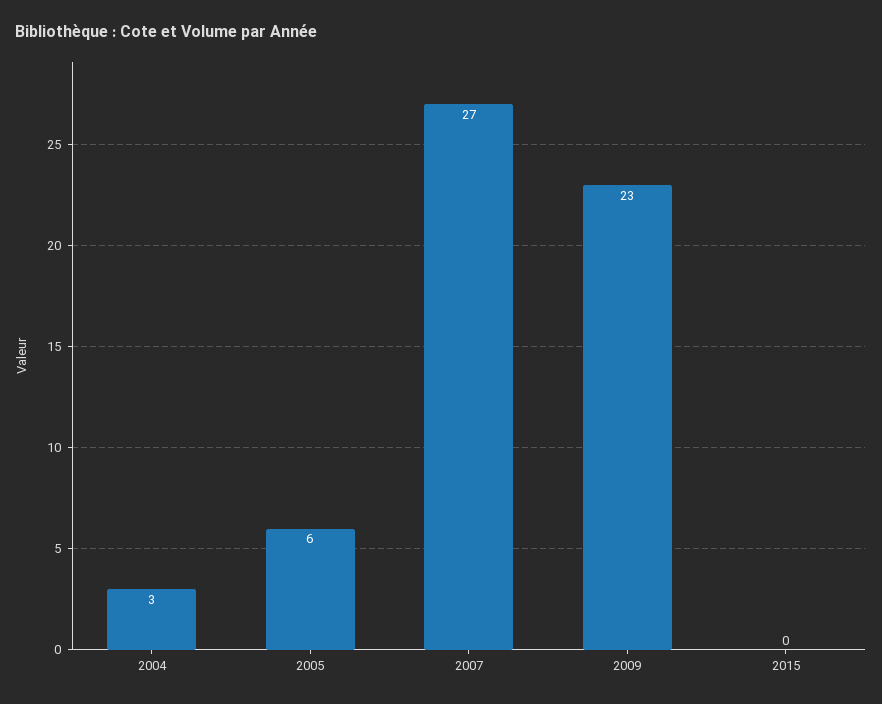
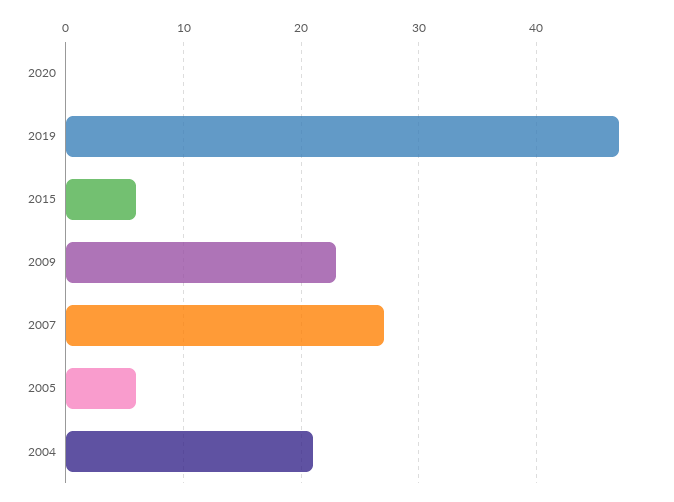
2004: 3 -> 21
2015: 0 -> 6
2020: none -> 0
2019: none -> 47

